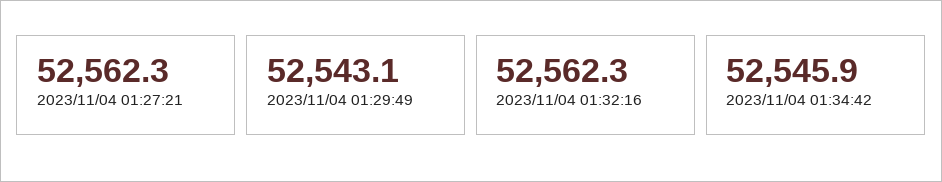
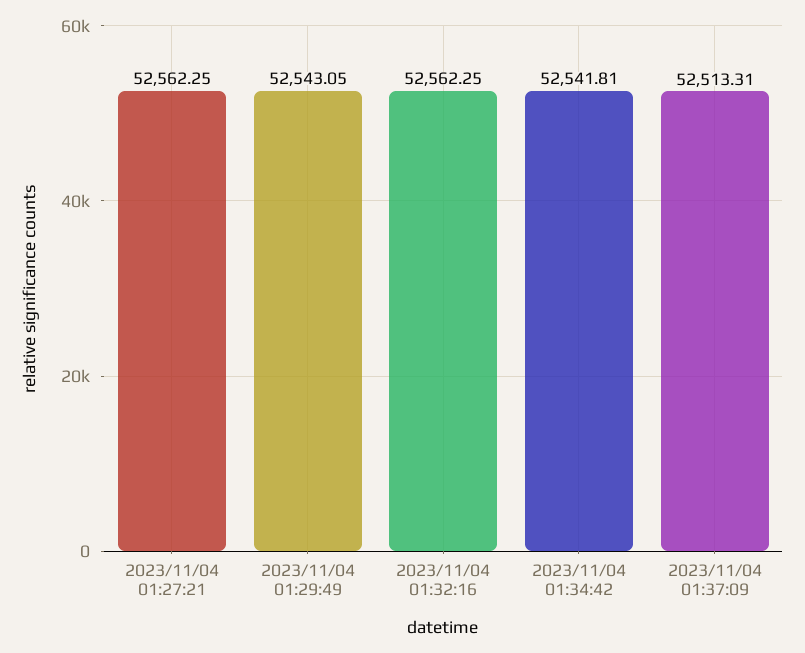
2023/11/04 01:34:42: 52545.9 -> 52541.81
2023/11/04 01:37:09: none -> 52513.31

